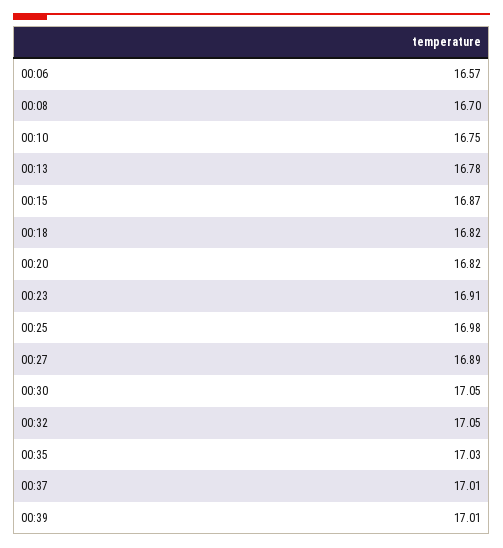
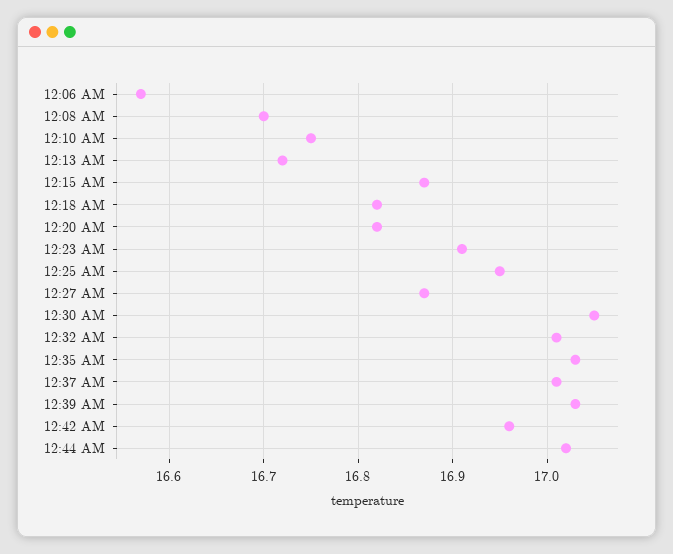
00:13: 16.78 -> 16.72
00:25: 16.98 -> 16.95
00:27: 16.89 -> 16.87
00:32: 17.05 -> 17.01
00:39: 17.01 -> 17.03
12:42 AM: none -> 16.96
12:44 AM: none -> 17.02

